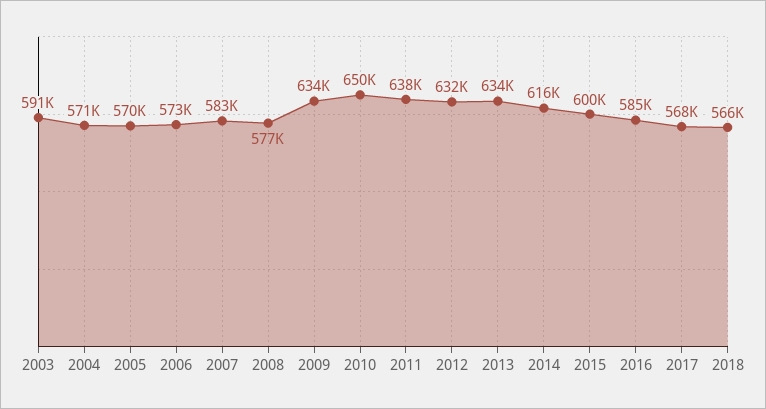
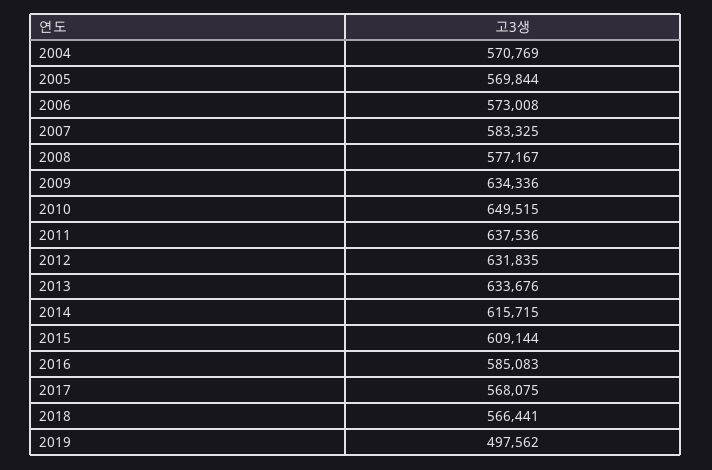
2003: 591000 -> none
2015: 600000 -> 609144
2019: none -> 497562

